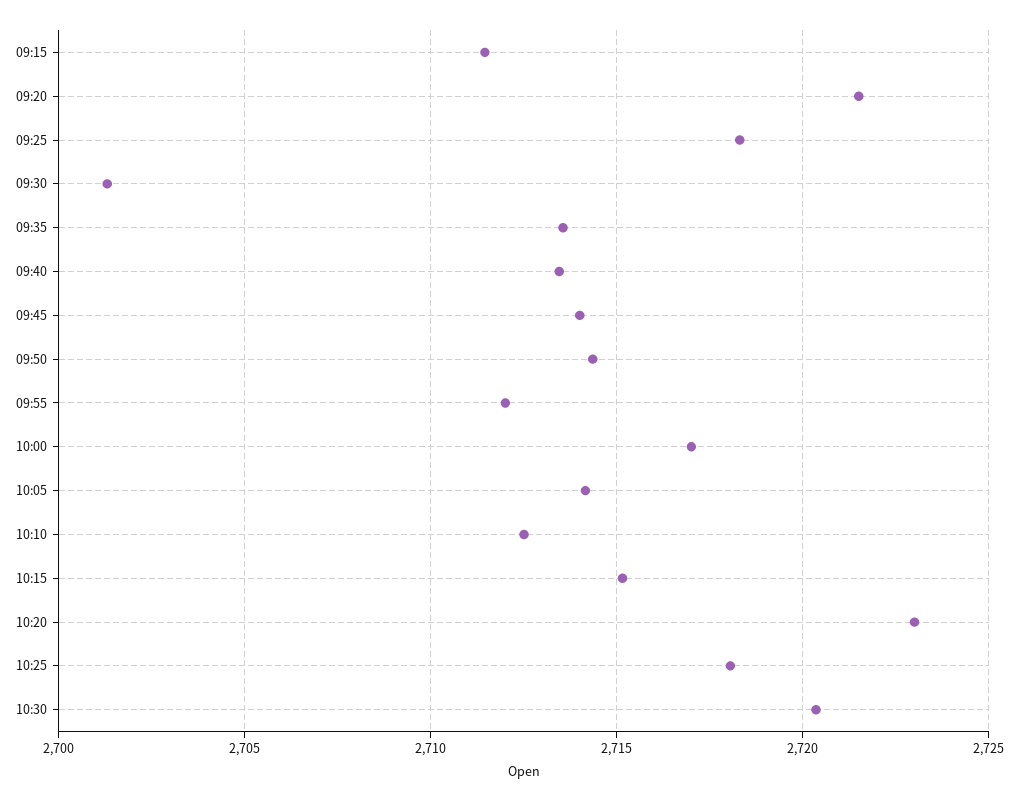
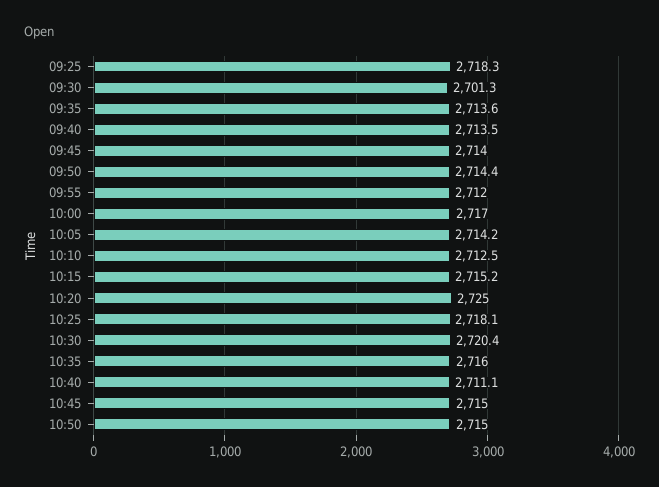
09:15: 2711.5 -> none
09:20: 2721.5 -> none
10:20: 2723 -> 2725
10:35: none -> 2716
10:40: none -> 2711.1
10:45: none -> 2715
10:50: none -> 2715

